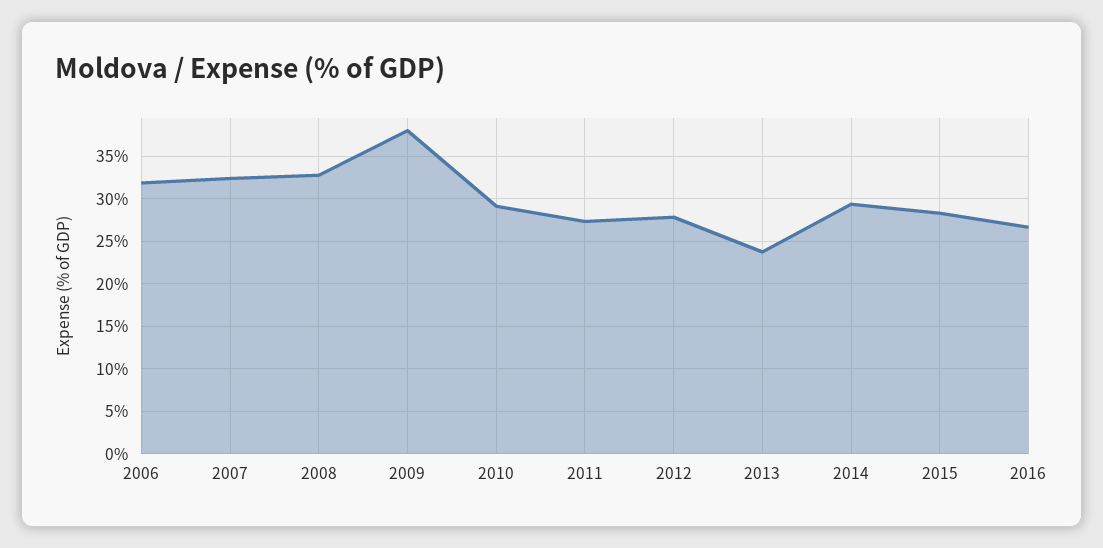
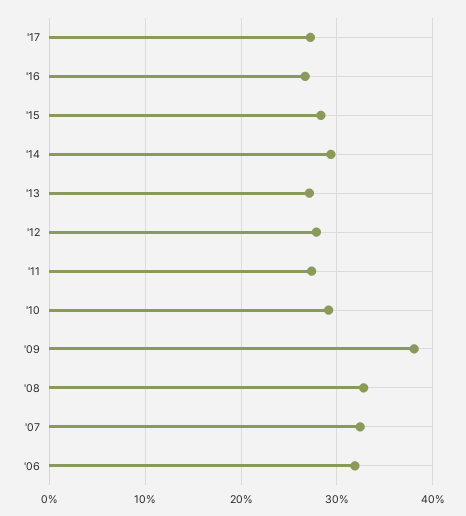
2013: 24 -> 27
'17: none -> 27

